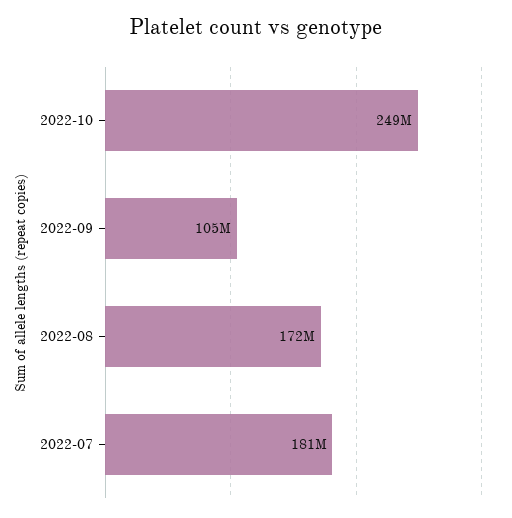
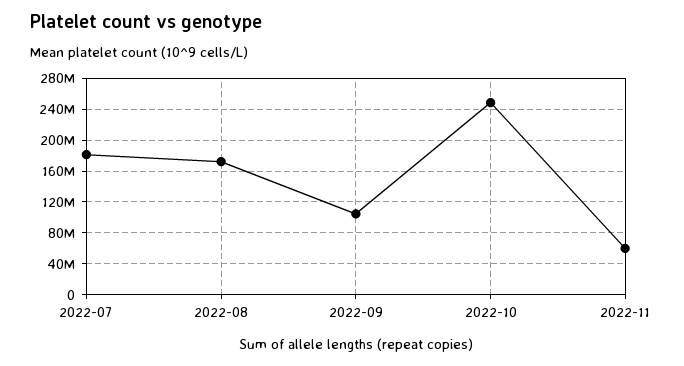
2022-11: none -> 60000000

